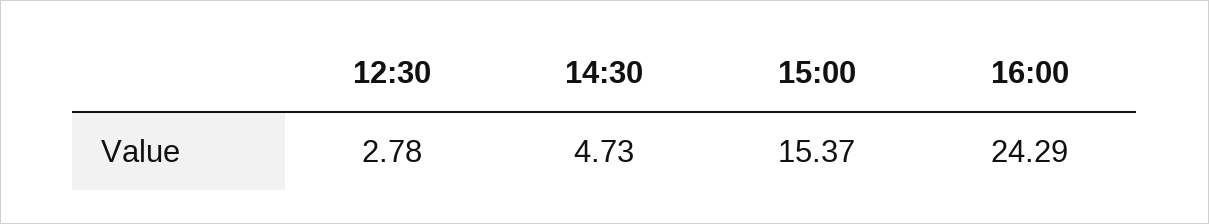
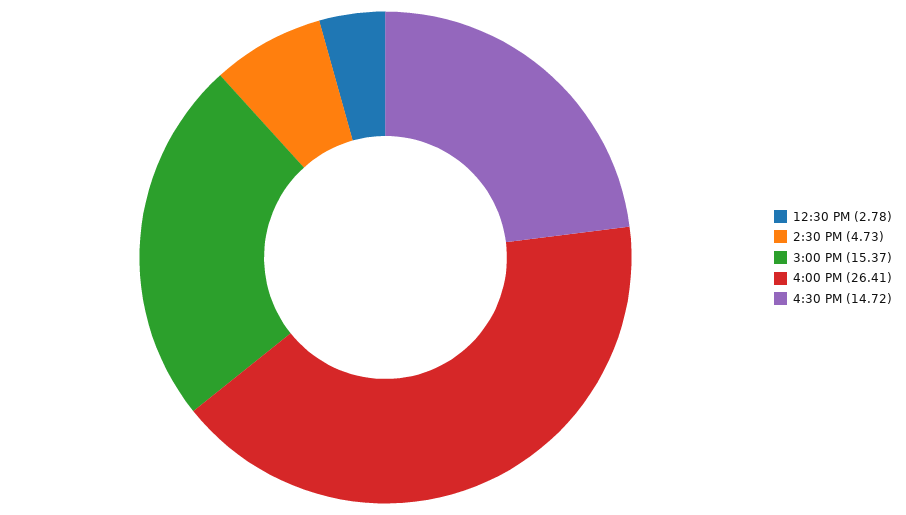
16:00: 24.29 -> 26.41
4:30 PM: none -> 14.72

